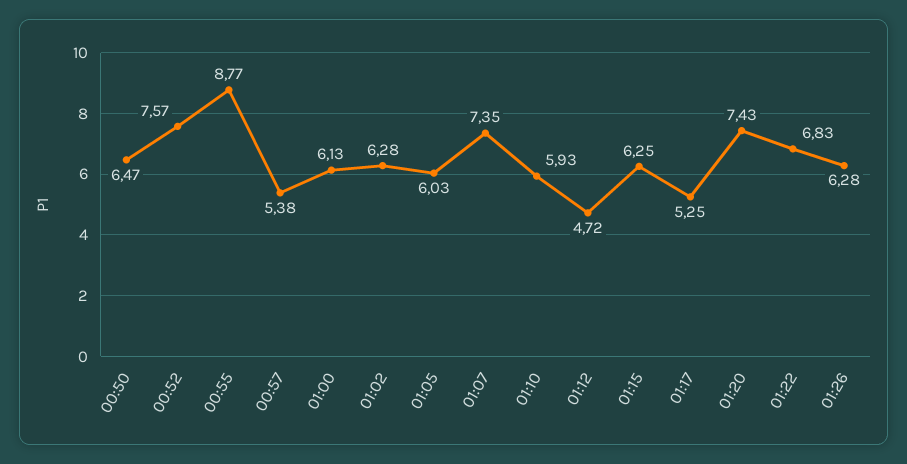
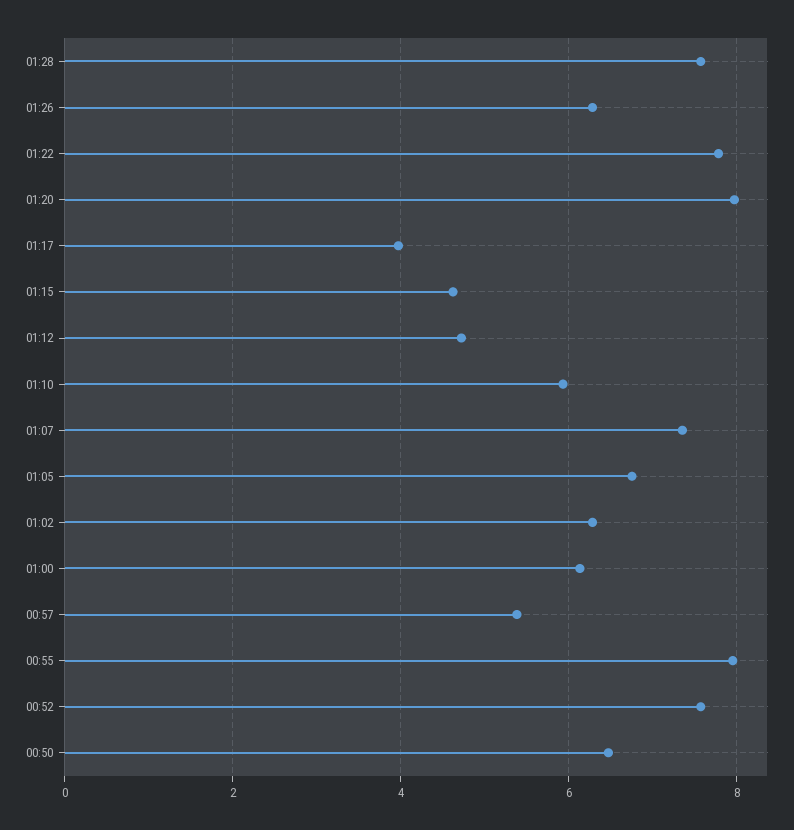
00:55: 8.77 -> 8
01:05: 6.03 -> 6.8
01:15: 6.25 -> 4.6
01:17: 5.25 -> 4
01:20: 7.43 -> 8
01:22: 6.83 -> 7.8
01:28: none -> 7.6

